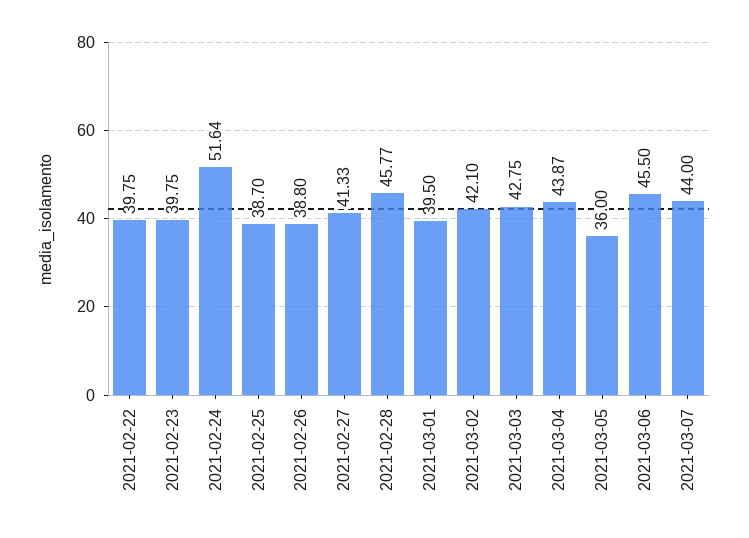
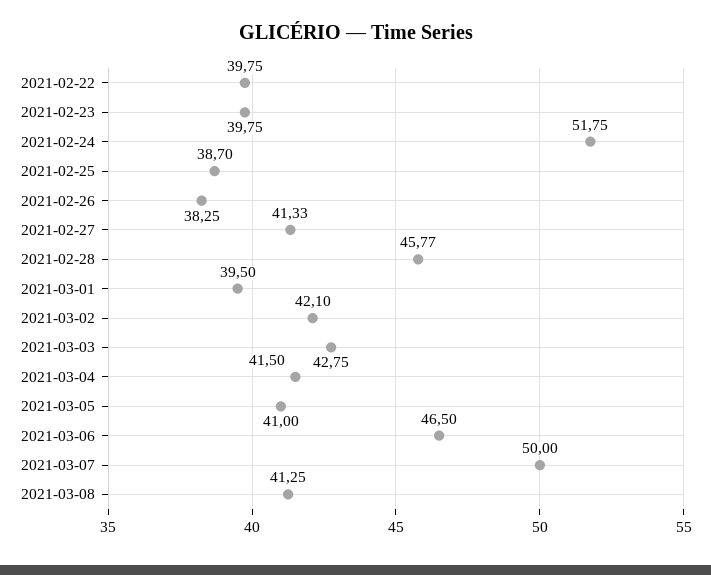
2021-02-24: 51.64 -> 51.75
2021-02-26: 38.8 -> 38.25
2021-03-04: 43.87 -> 41.5
2021-03-05: 36 -> 41
2021-03-06: 45.5 -> 46.5
2021-03-07: 44 -> 50
2021-03-08: none -> 41.25

